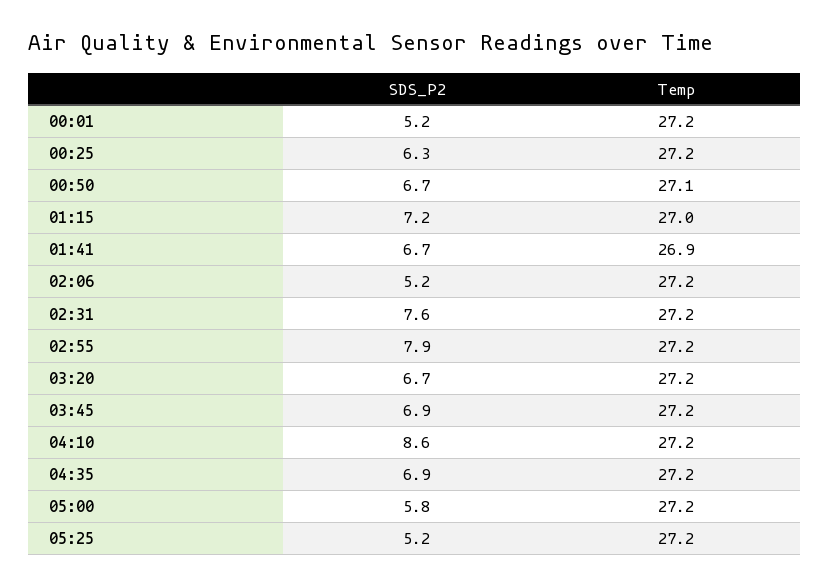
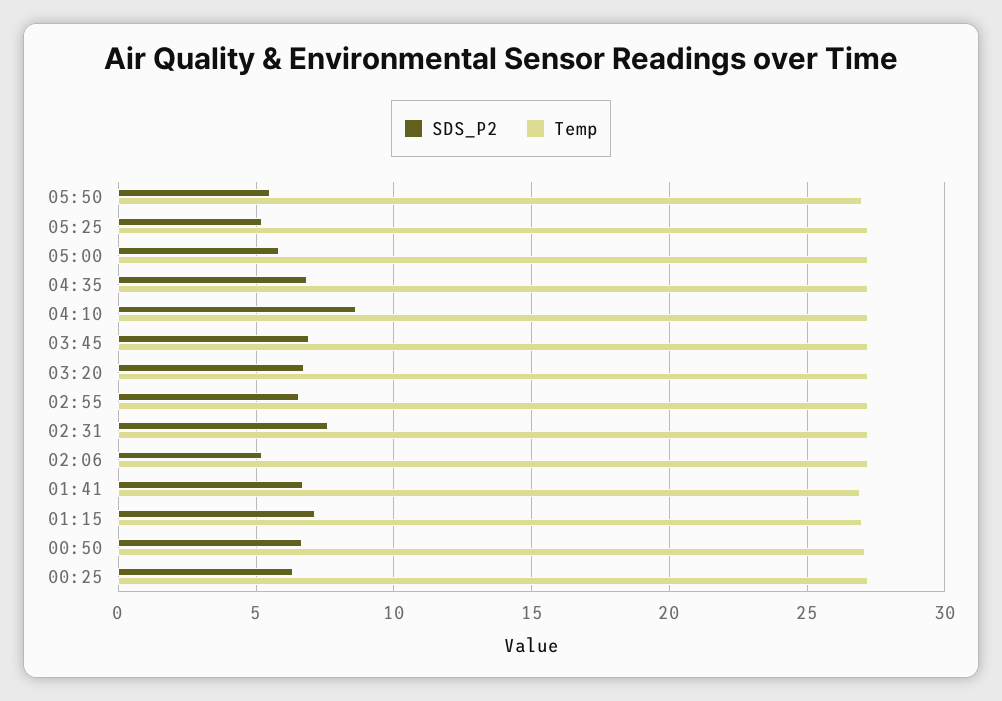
SDS_P2, 00:01: 5.2 -> none
Temp, 00:01: 27.2 -> none
SDS_P2, 02:55: 7.9 -> 6.5
SDS_P2, 05:50: none -> 5.5
Temp, 05:50: none -> 27

